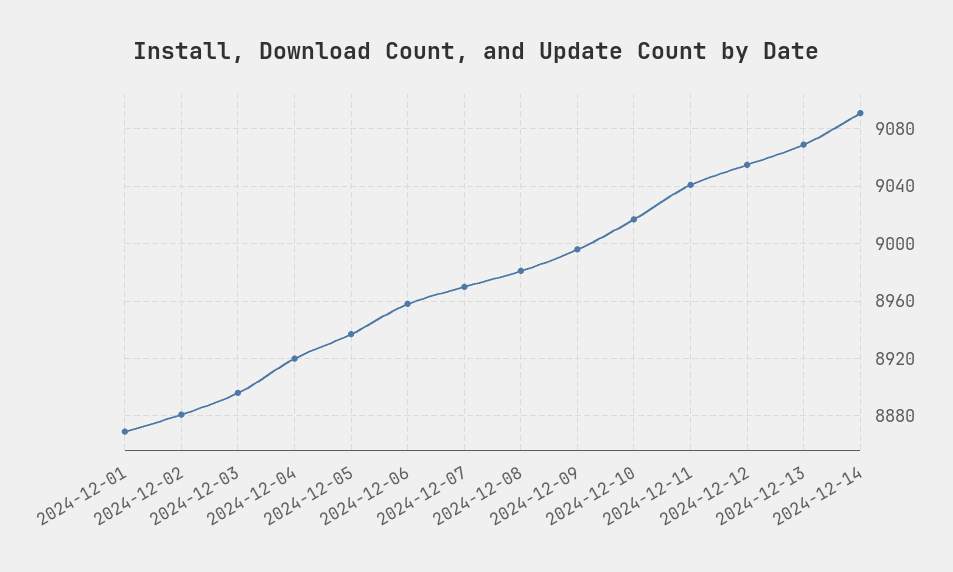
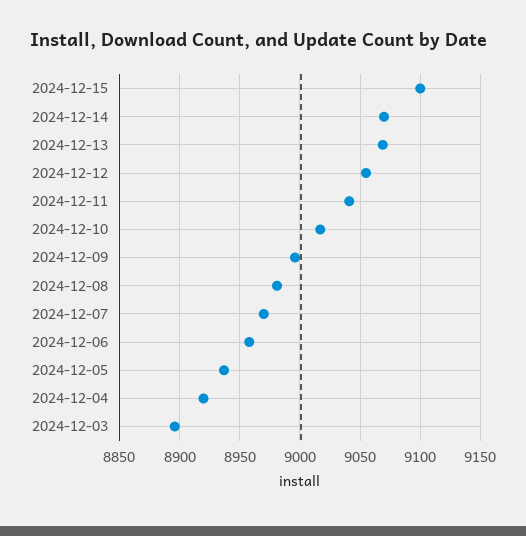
2024-12-01: 8870 -> none
2024-12-02: 8880 -> none
2024-12-14: 9090 -> 9070
2024-12-15: none -> 9100

